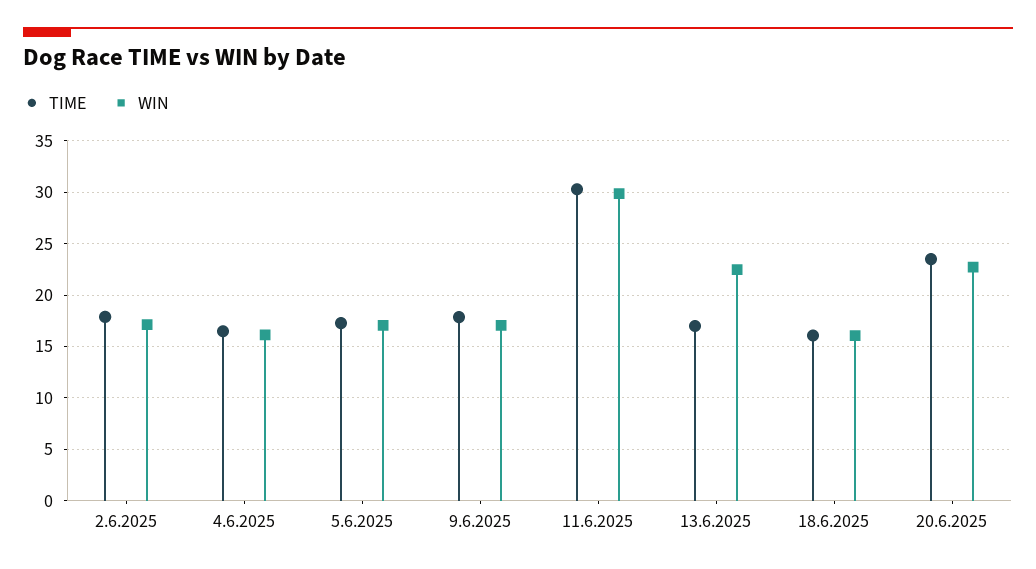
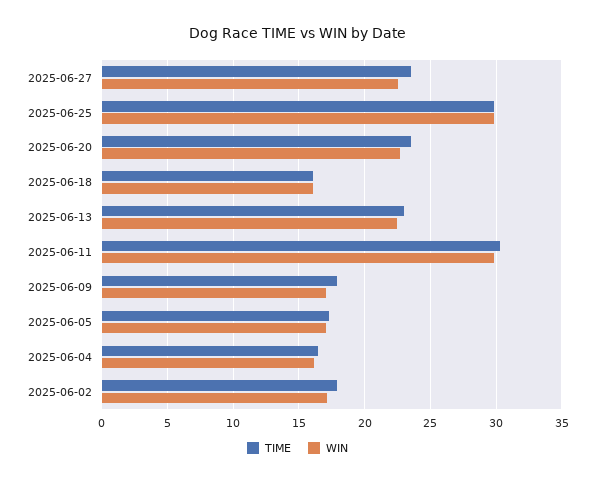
TIME, 13.6.2025: 17 -> 23
TIME, 2025-06-27: none -> 23.5
WIN, 2025-06-27: none -> 22.5
TIME, 2025-06-25: none -> 30
WIN, 2025-06-25: none -> 30

